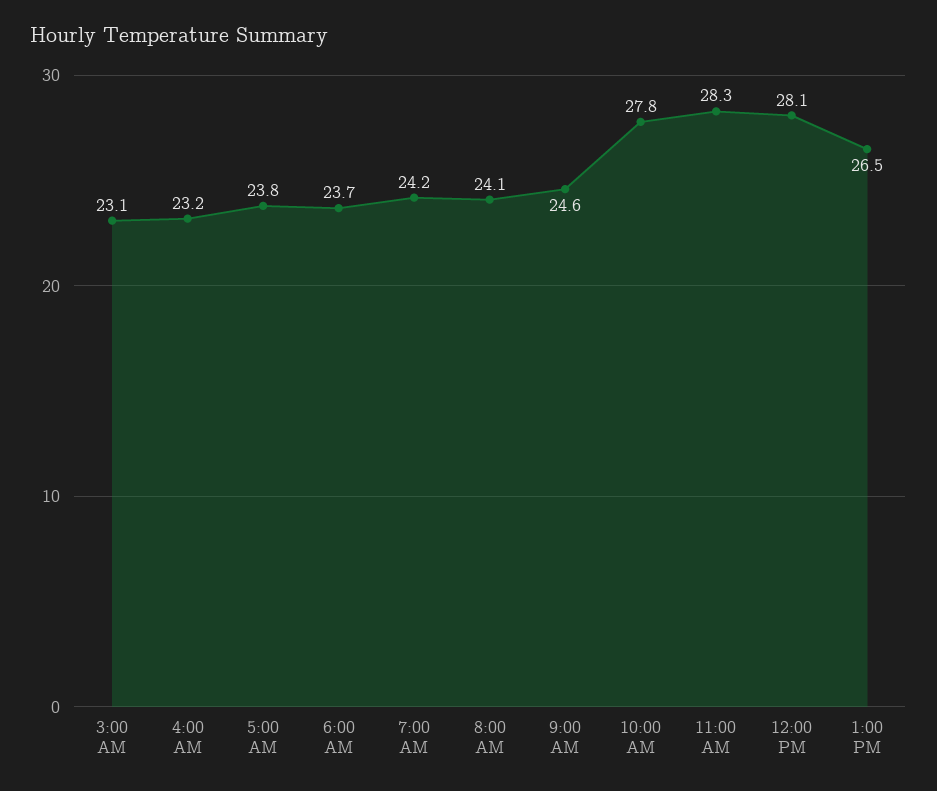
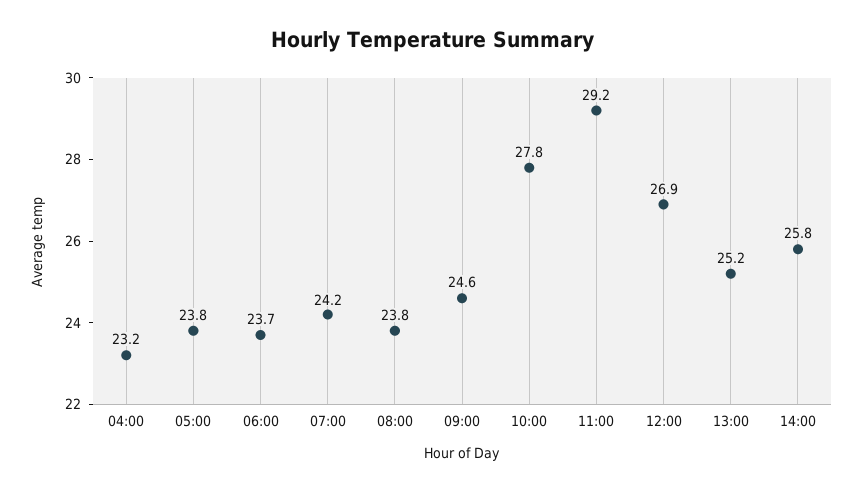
3:00 AM: 23.1 -> none
8:00 AM: 24.1 -> 23.8
11:00 AM: 28.3 -> 29.2
12:00 PM: 28.1 -> 26.9
1:00 PM: 26.5 -> 25.2
14:00: none -> 25.8

